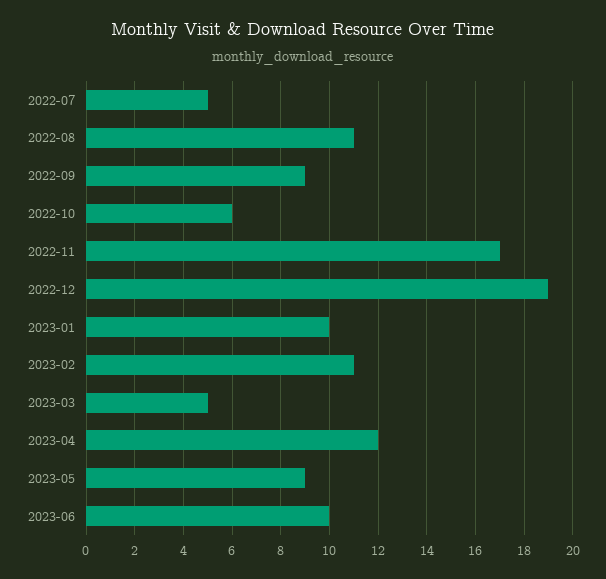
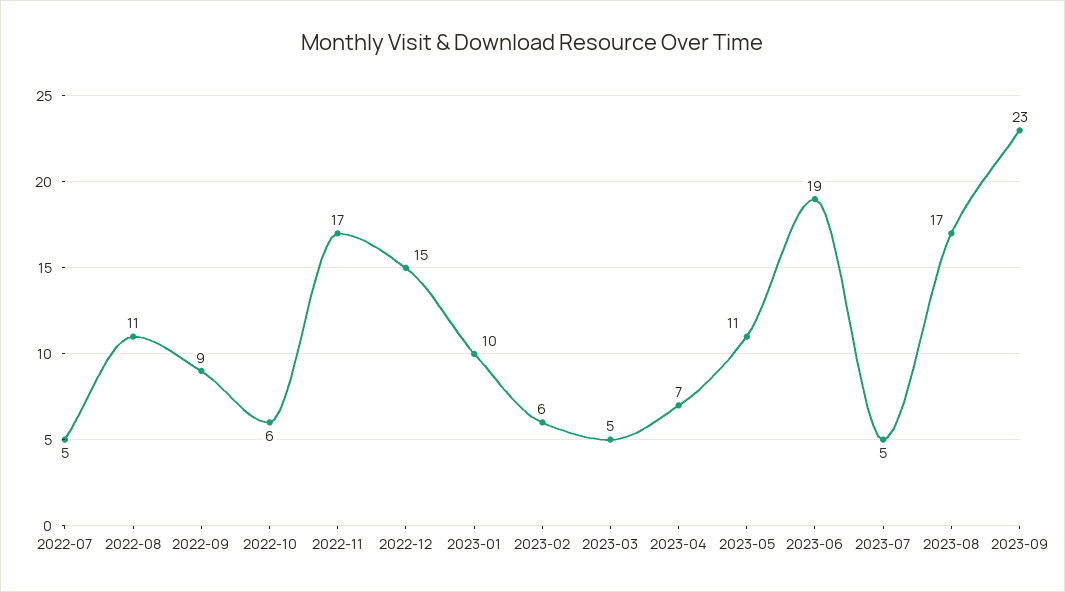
2022-12: 19 -> 15
2023-02: 11 -> 6
2023-04: 12 -> 7
2023-05: 9 -> 11
2023-06: 10 -> 19
2023-07: none -> 5
2023-08: none -> 17
2023-09: none -> 23

